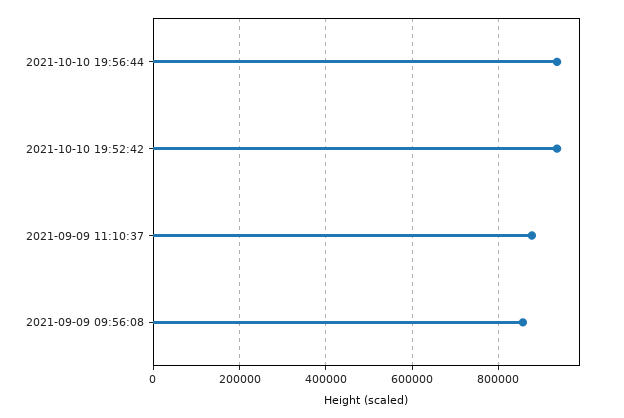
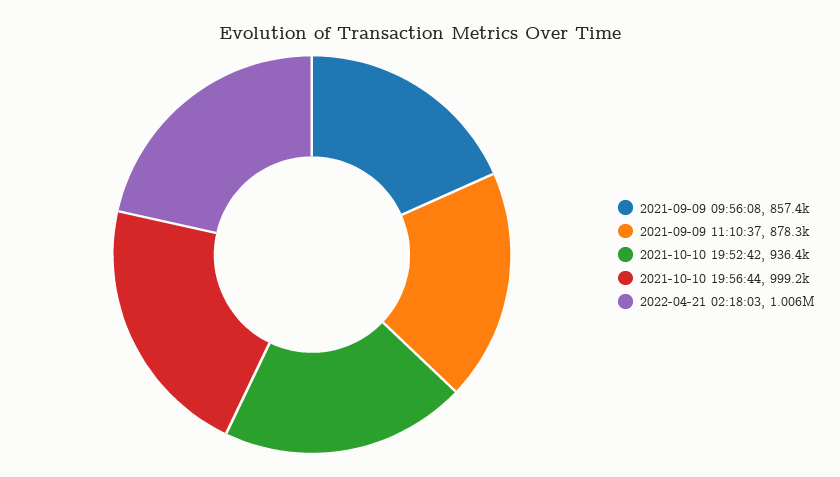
2021-10-10 19:56:44: 940000 -> 999200
2022-04-21 02:18:03: none -> 1006000

